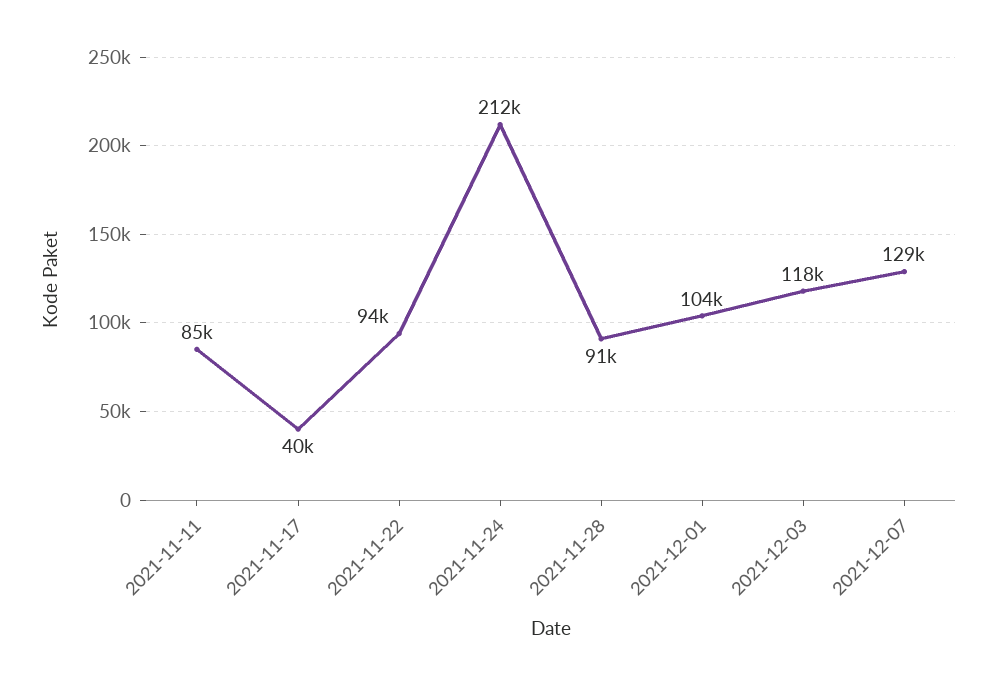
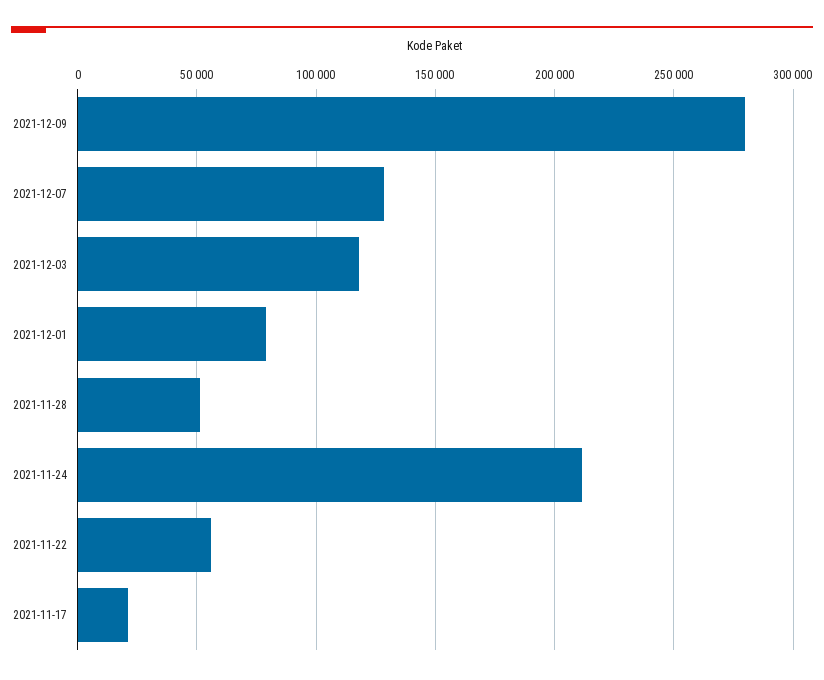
2021-11-11: 85000 -> none
2021-11-17: 40000 -> 20000
2021-11-22: 94000 -> 55000
2021-11-28: 91000 -> 50000
2021-12-01: 104000 -> 80000
2021-12-09: none -> 280000

